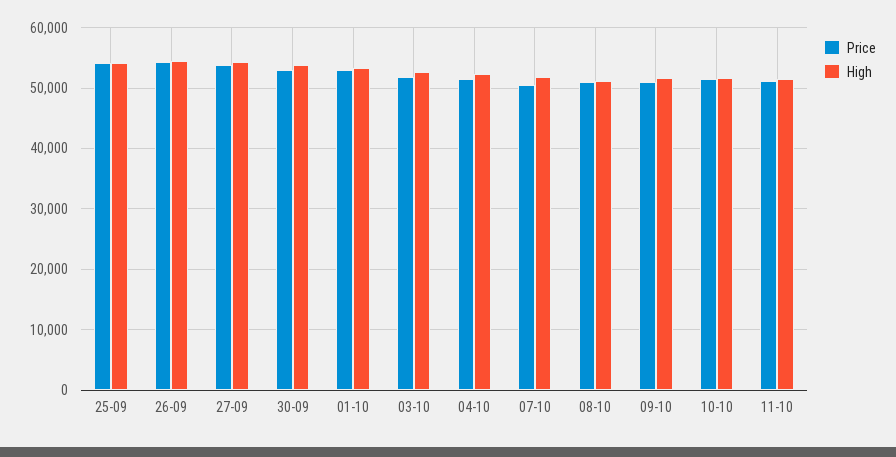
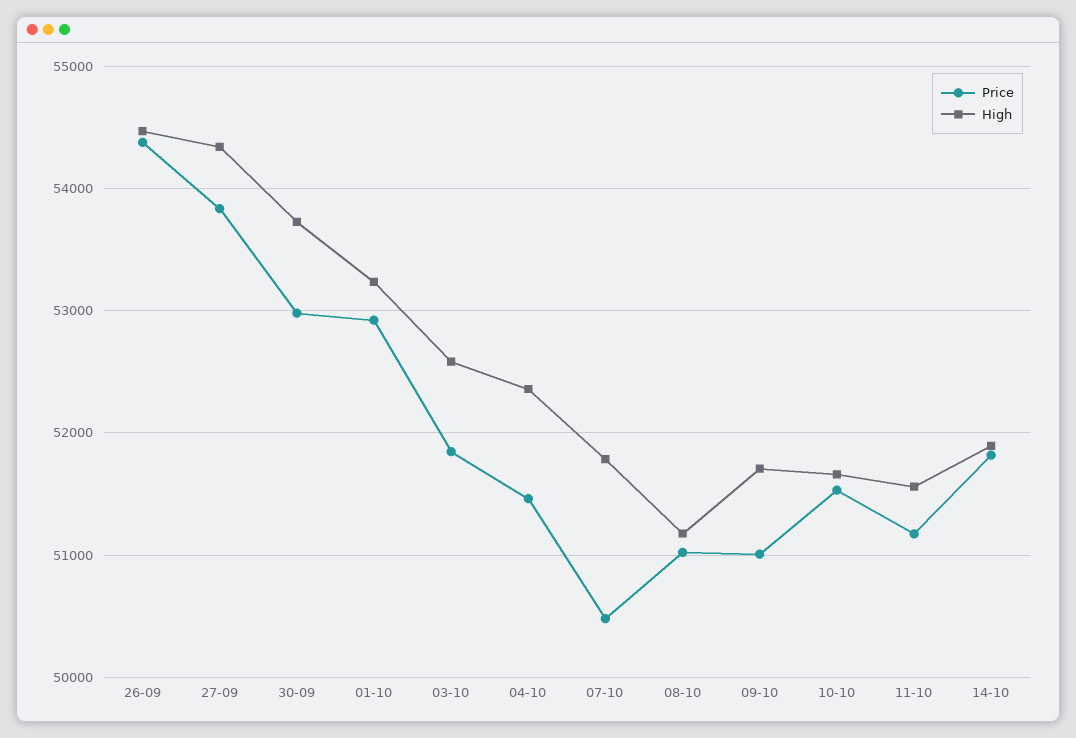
Price, 25-09: 54000 -> none
High, 25-09: 54000 -> none
Price, 14-10: none -> 51800
High, 14-10: none -> 51900

